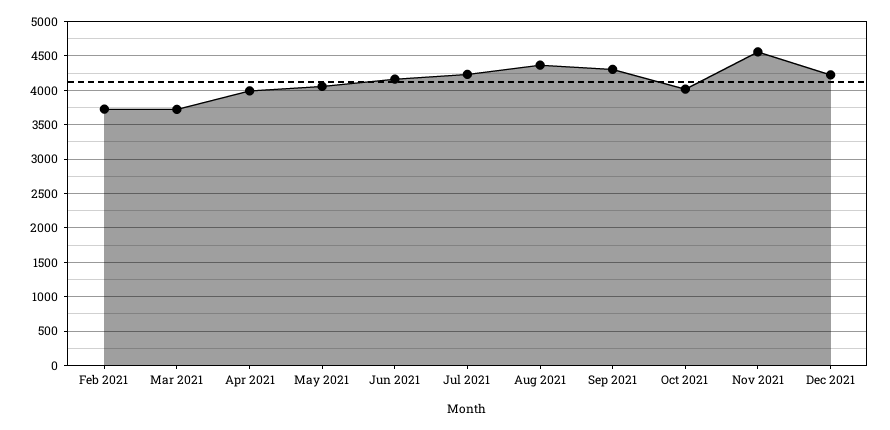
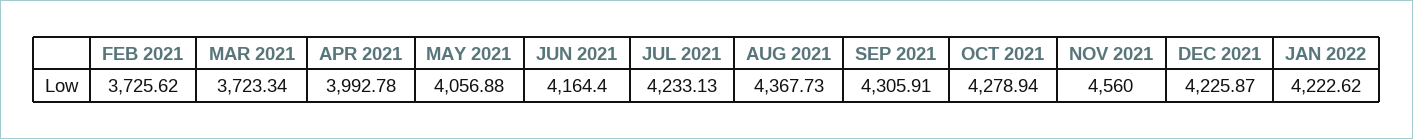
Oct 2021: 4000 -> 4278.94
JAN 2022: none -> 4222.62

